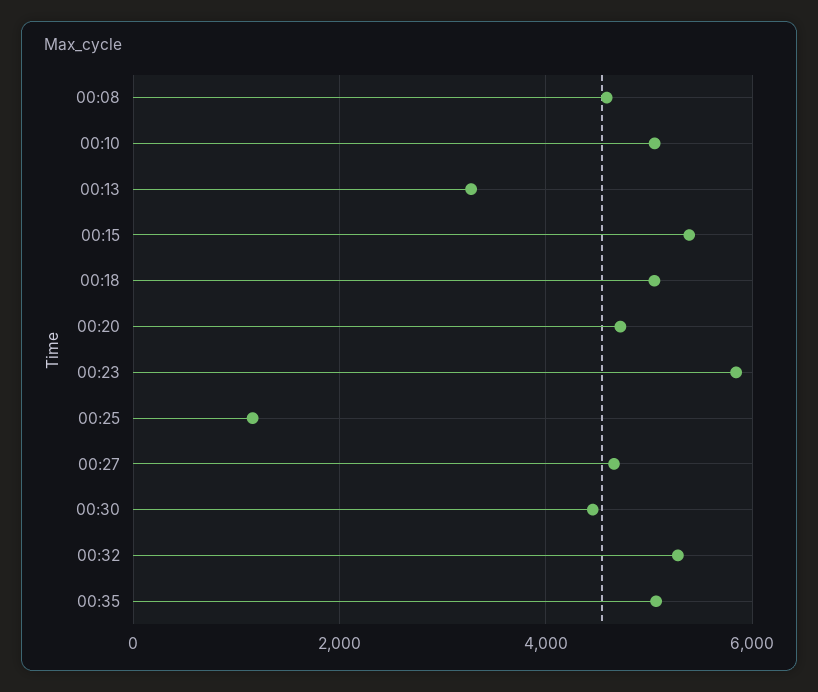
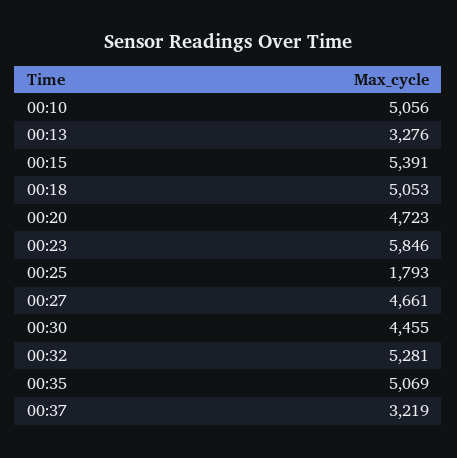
00:08: 4600 -> none
00:25: 1200 -> 1793
00:37: none -> 3219

